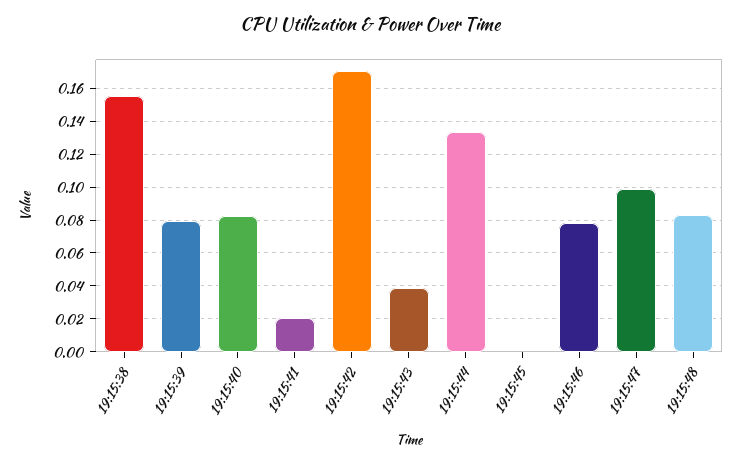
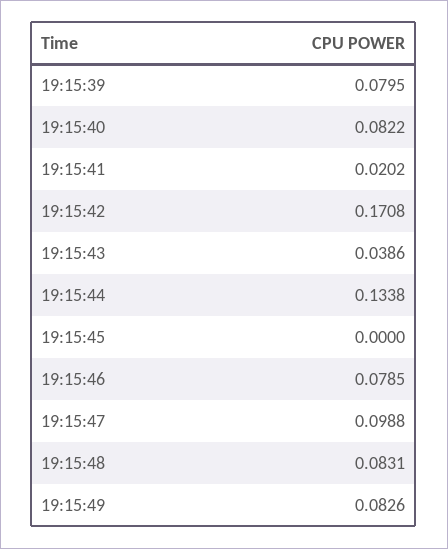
19:15:38: 0.155 -> none
19:15:49: none -> 0.0826

